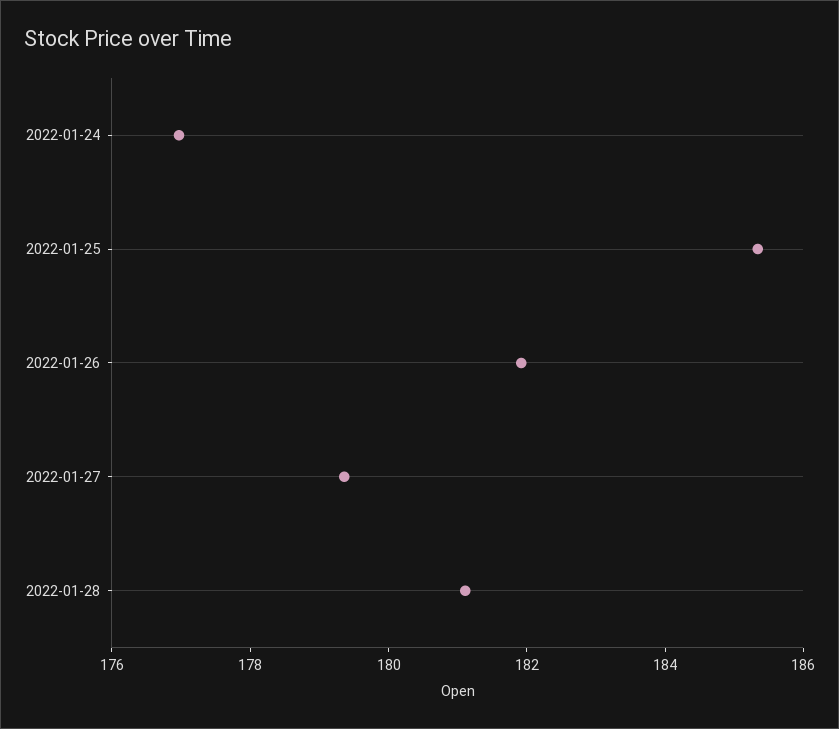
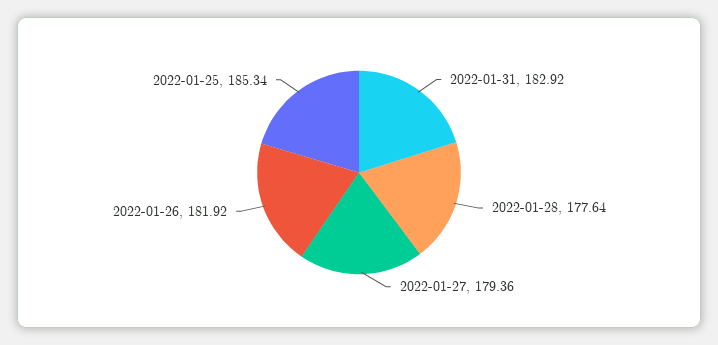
2022-01-24: 177 -> none
2022-01-28: 181 -> 177.64
2022-01-31: none -> 182.92

